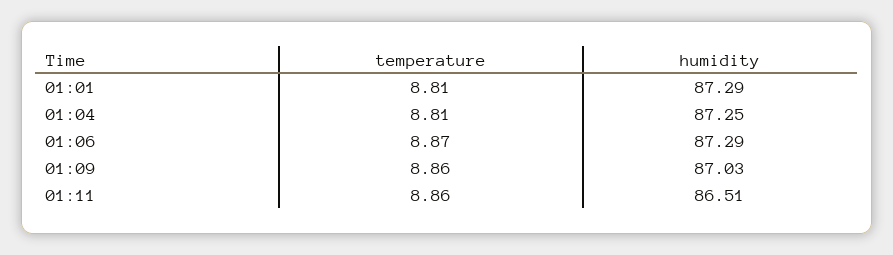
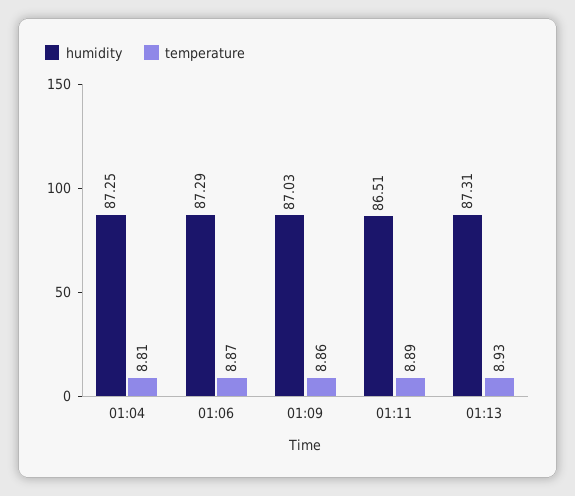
temperature, 01:01: 8.81 -> none
humidity, 01:01: 87.29 -> none
temperature, 01:11: 8.86 -> 8.89
humidity, 01:13: none -> 87.31
temperature, 01:13: none -> 8.93

